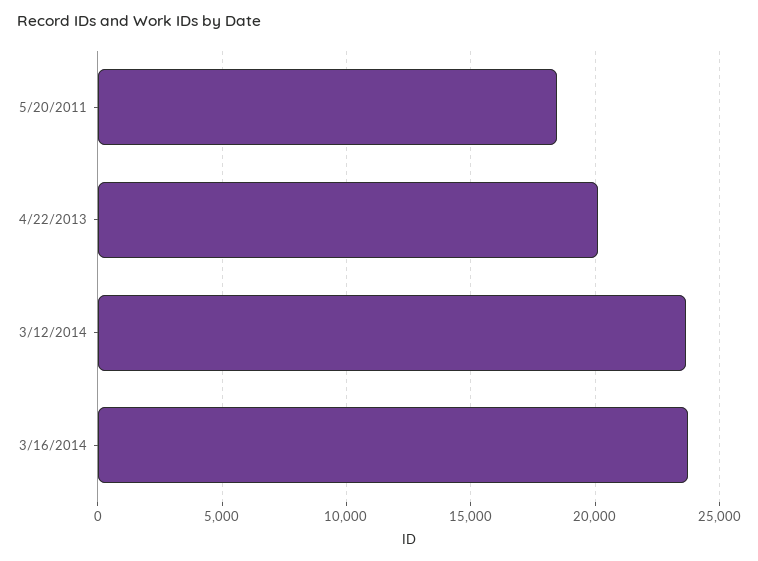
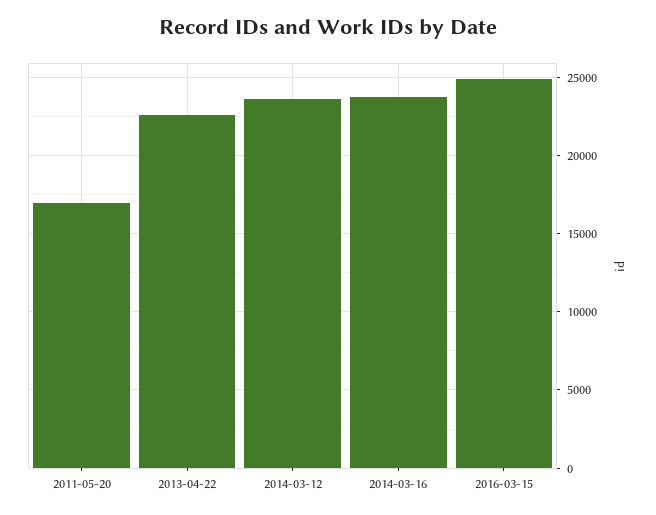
5/20/2011: 18500 -> 17000
4/22/2013: 20000 -> 22500
2016-03-15: none -> 25000

